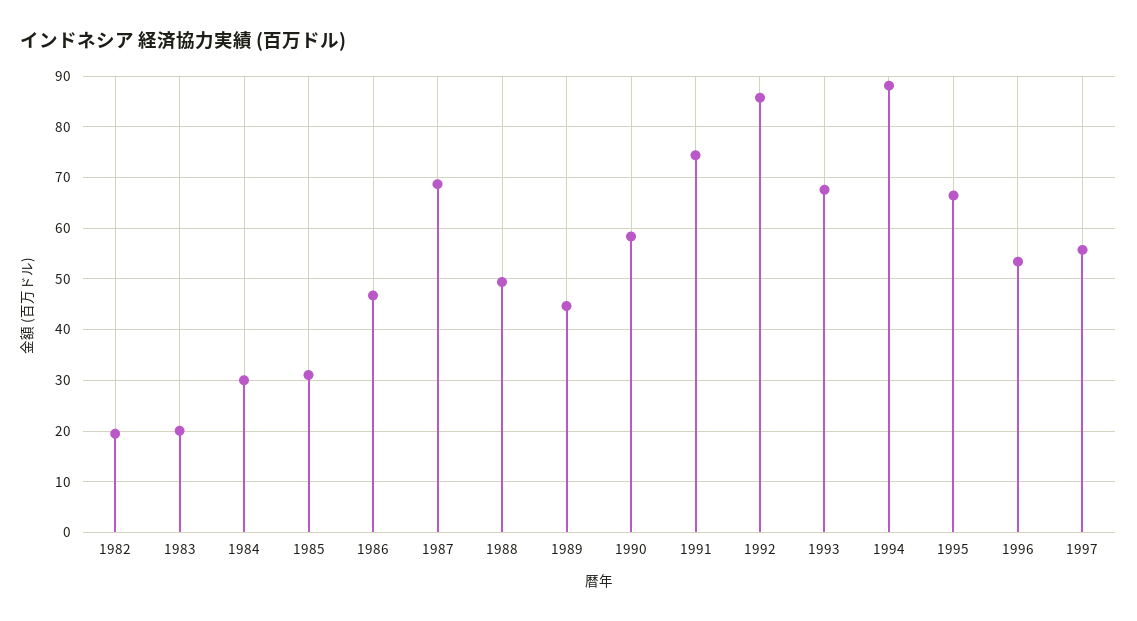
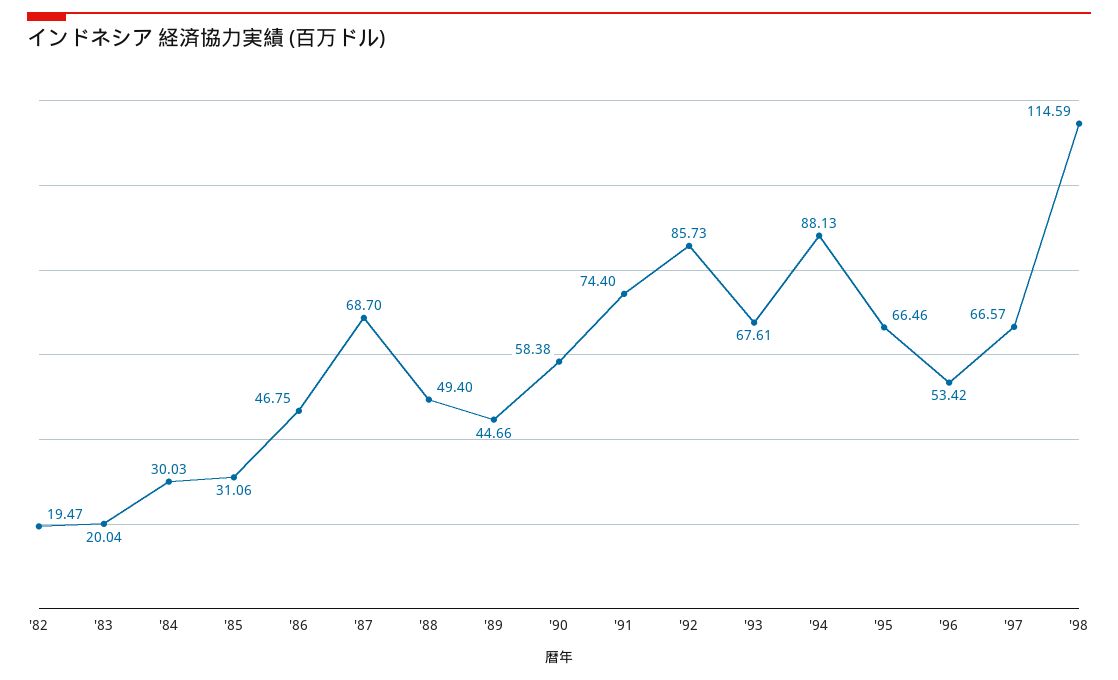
1997: 56 -> 66.57
'98: none -> 114.59

